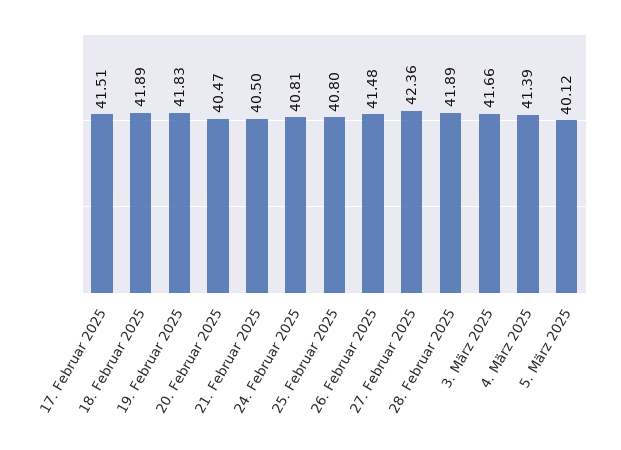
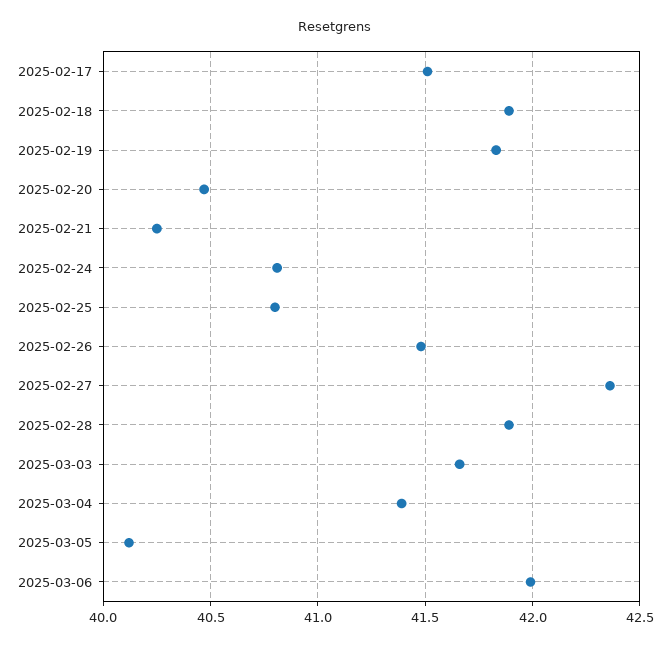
21. Februar 2025: 40.5 -> 40.25
2025-03-06: none -> 42

